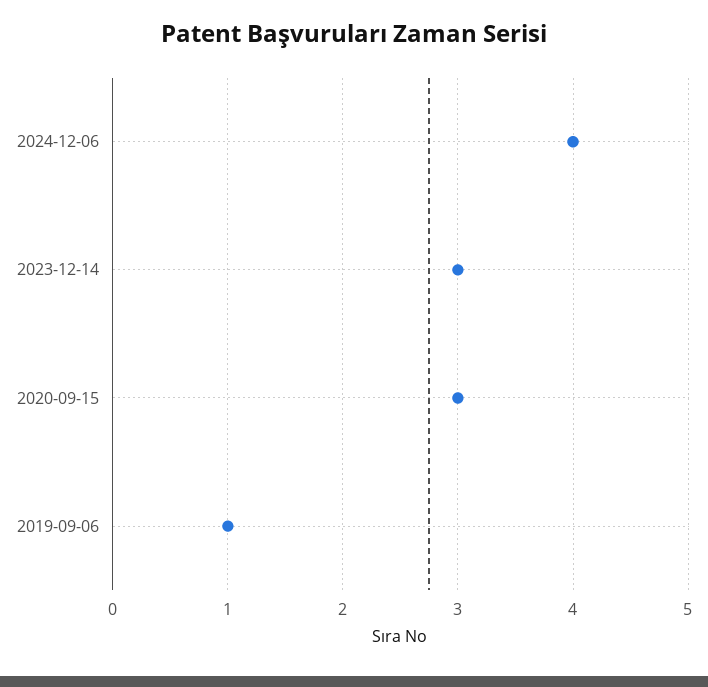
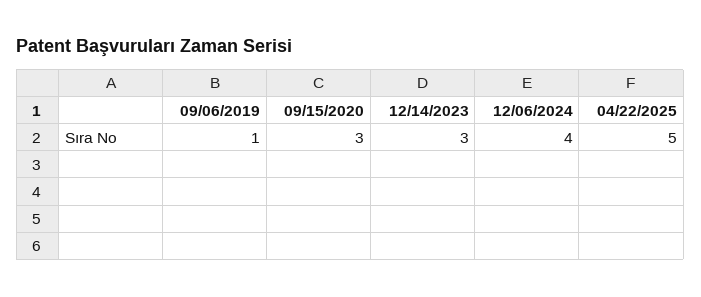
04/22/2025: none -> 5

